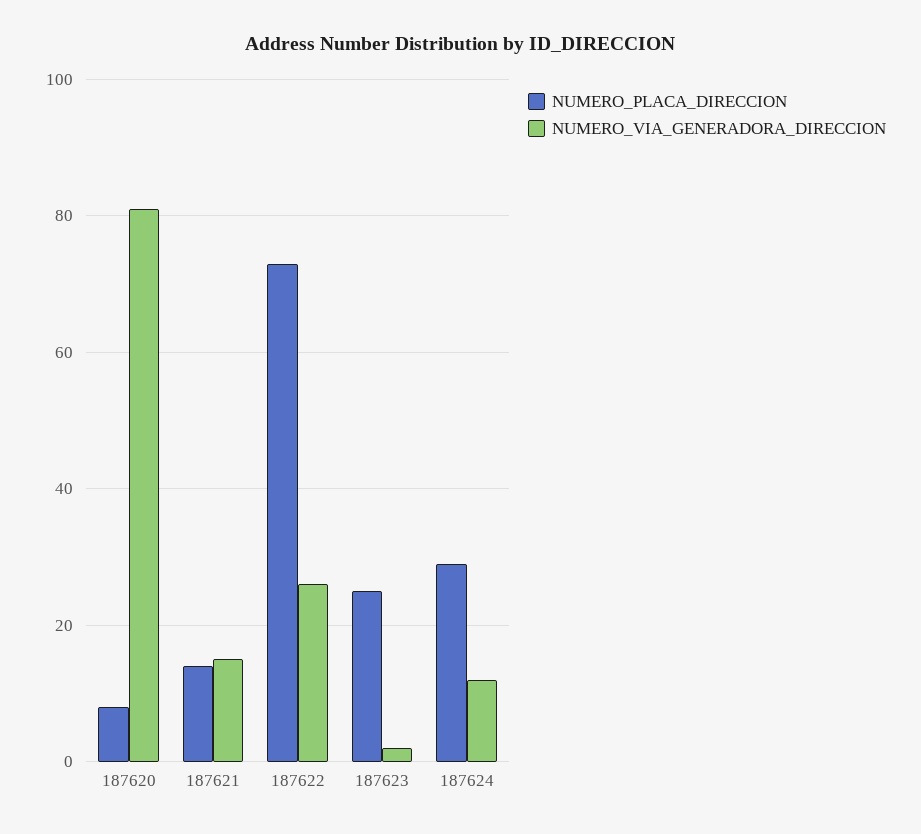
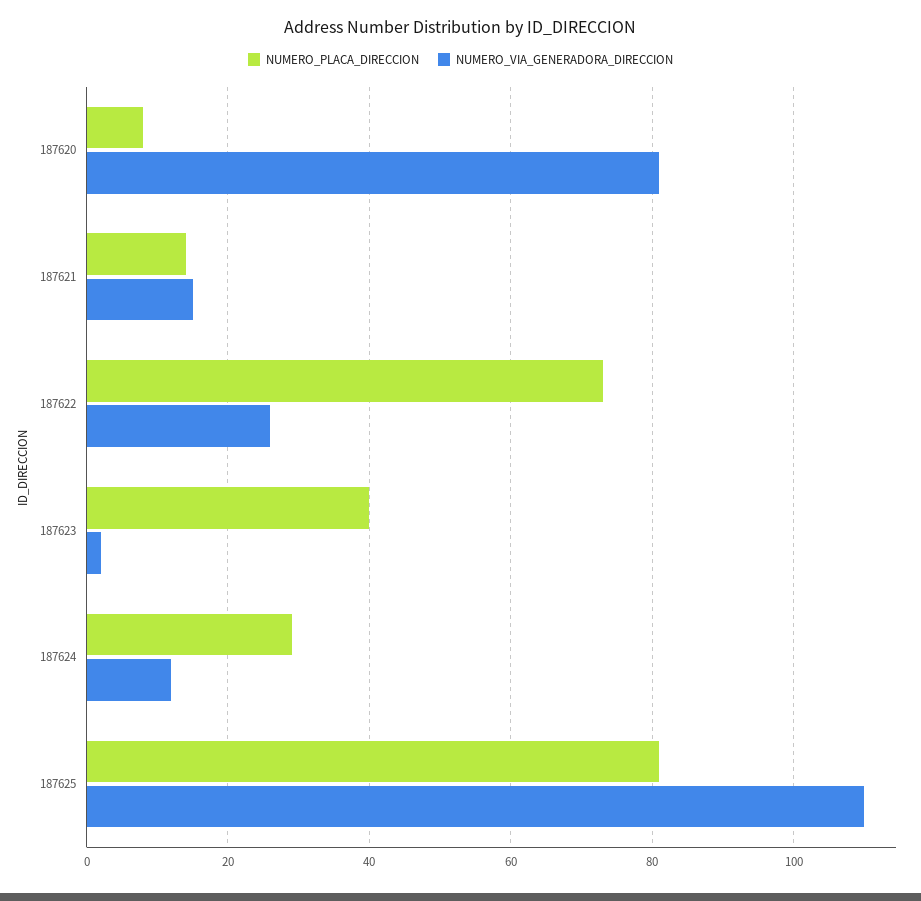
NUMERO_PLACA_DIRECCION, 187623: 25 -> 40
NUMERO_PLACA_DIRECCION, 187625: none -> 80
NUMERO_VIA_GENERADORA_DIRECCION, 187625: none -> 110

